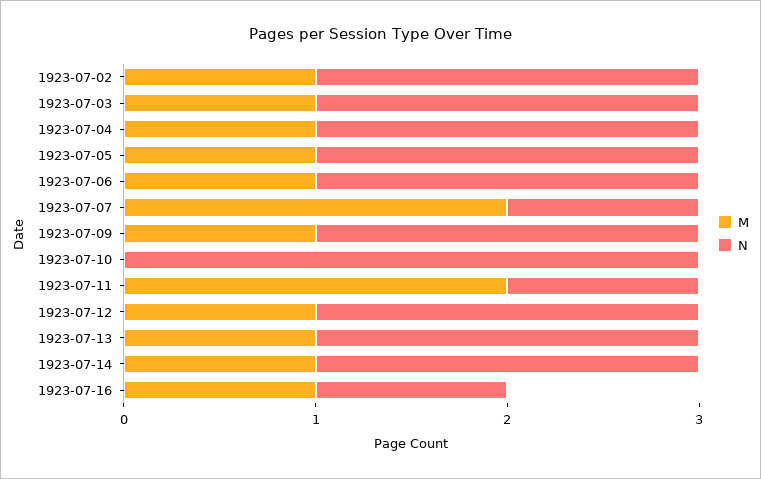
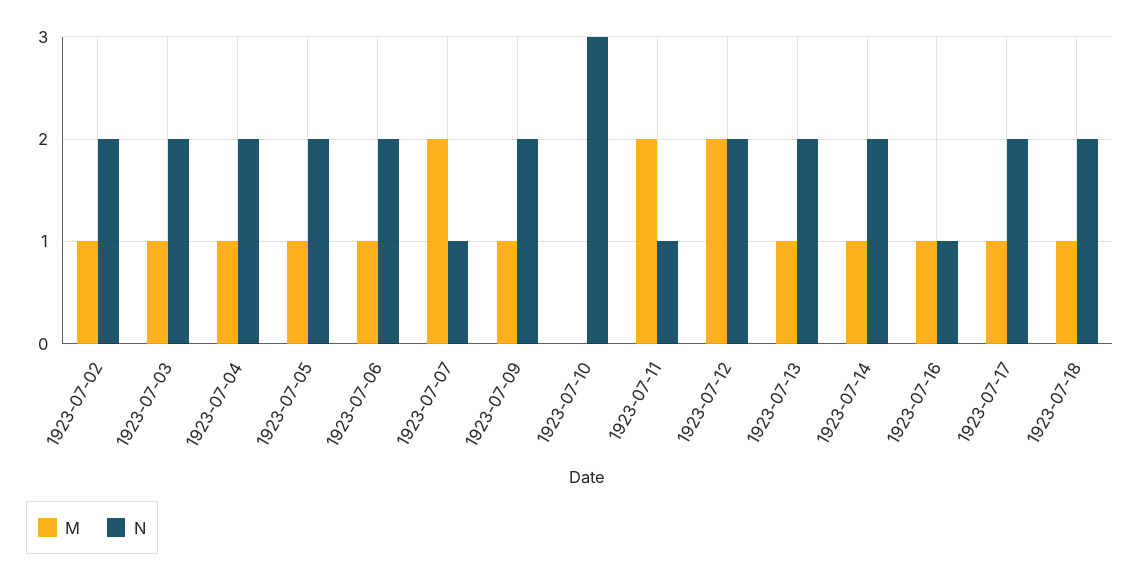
M, 1923-07-12: 1 -> 2
M, 1923-07-17: none -> 1
N, 1923-07-17: none -> 2
M, 1923-07-18: none -> 1
N, 1923-07-18: none -> 2

